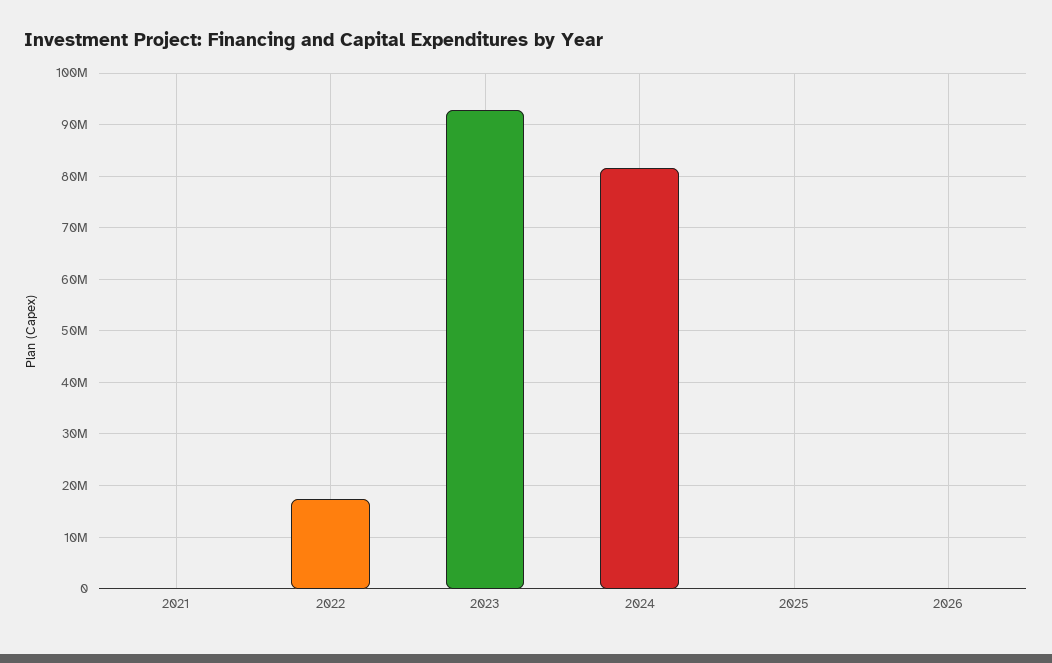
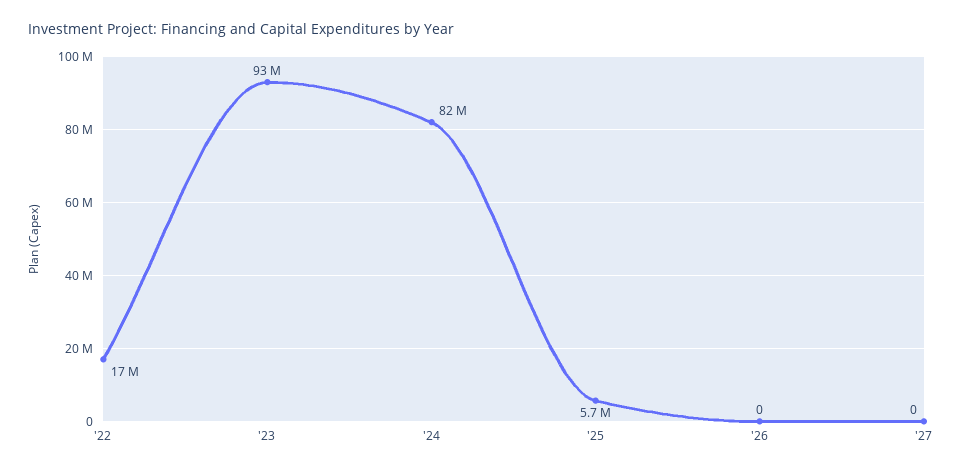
2021: 0 -> none
2025: 0 -> 5700000
'27: none -> 0

